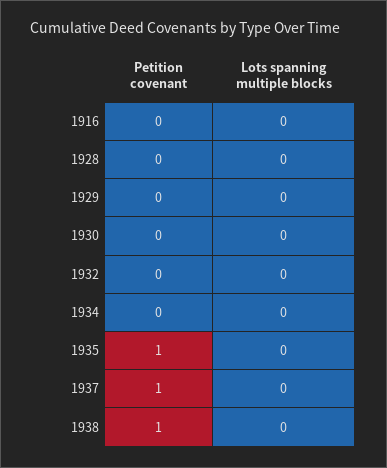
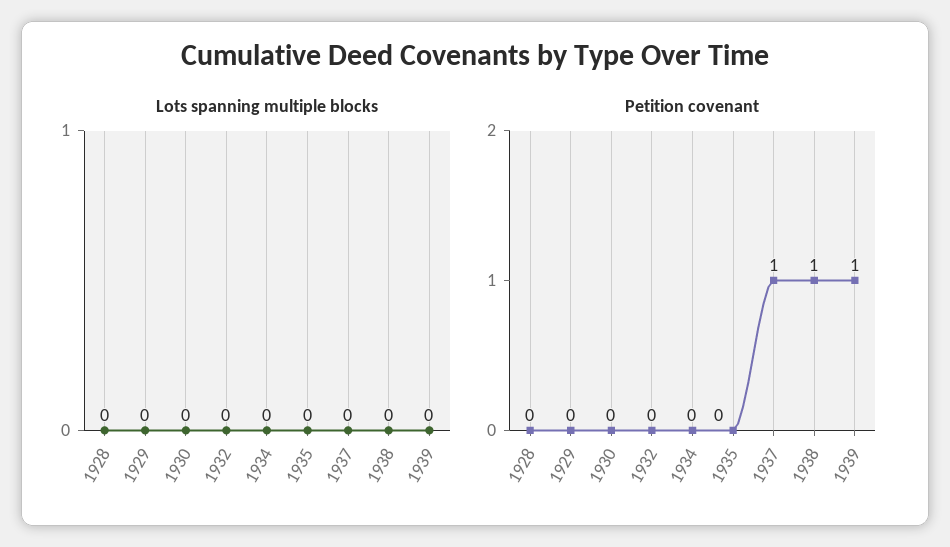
Petition covenant, 1916: 0 -> none
Lots spanning multiple blocks, 1916: 0 -> none
Petition covenant, 1935: 1 -> 0
Lots spanning multiple blocks, 1939: none -> 0
Petition covenant, 1939: none -> 1

